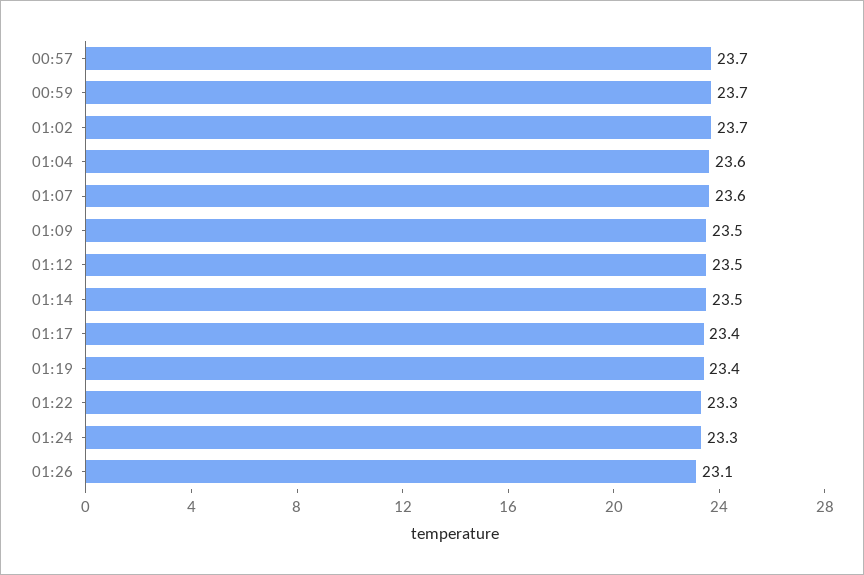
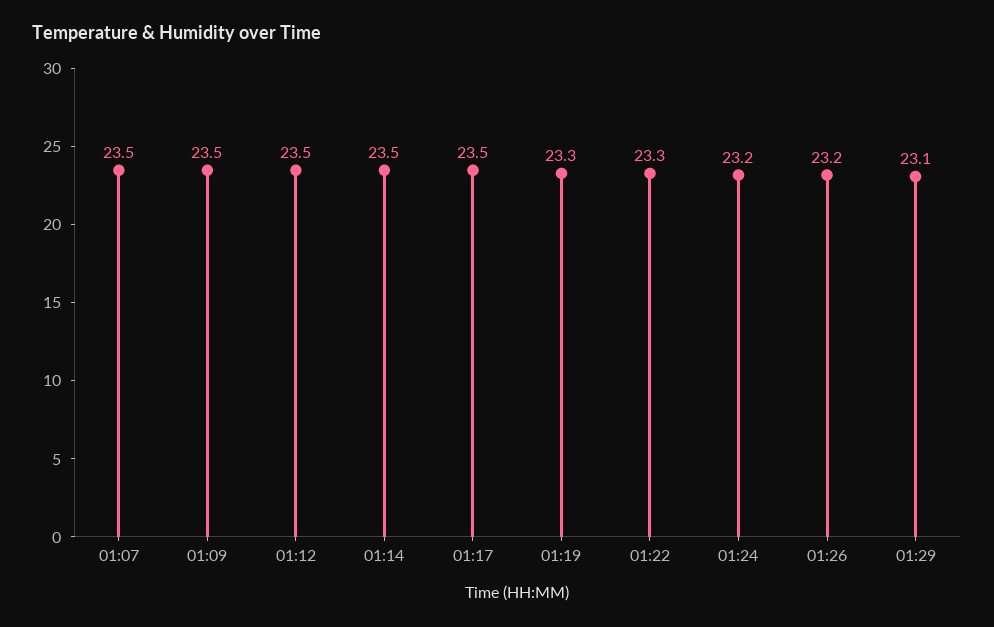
00:57: 23.7 -> none
00:59: 23.7 -> none
01:02: 23.7 -> none
01:04: 23.6 -> none
01:07: 23.6 -> 23.5
01:17: 23.4 -> 23.5
01:19: 23.4 -> 23.3
01:24: 23.3 -> 23.2
01:26: 23.1 -> 23.2
01:29: none -> 23.1

